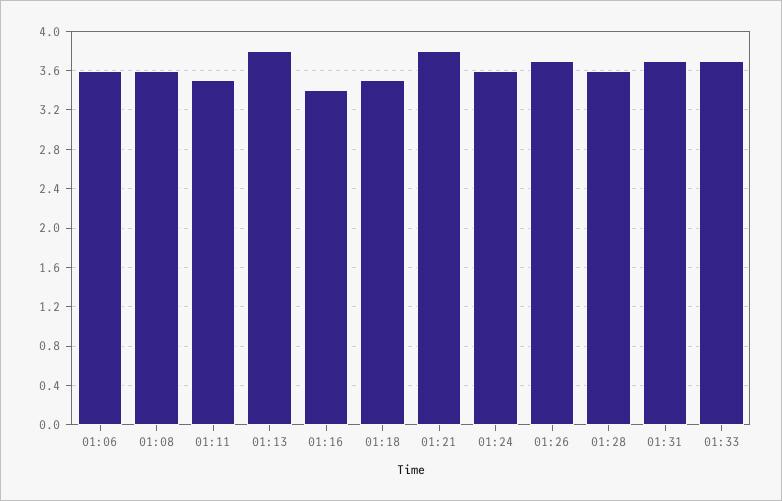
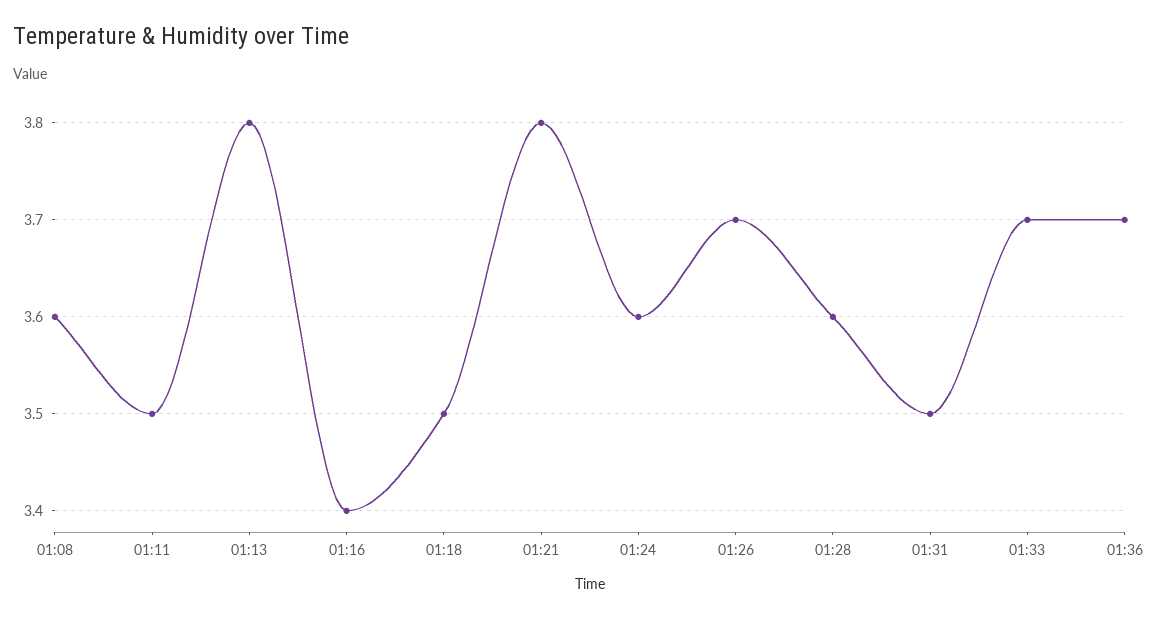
01:06: 3.6 -> none
01:31: 3.7 -> 3.5
01:36: none -> 3.7

